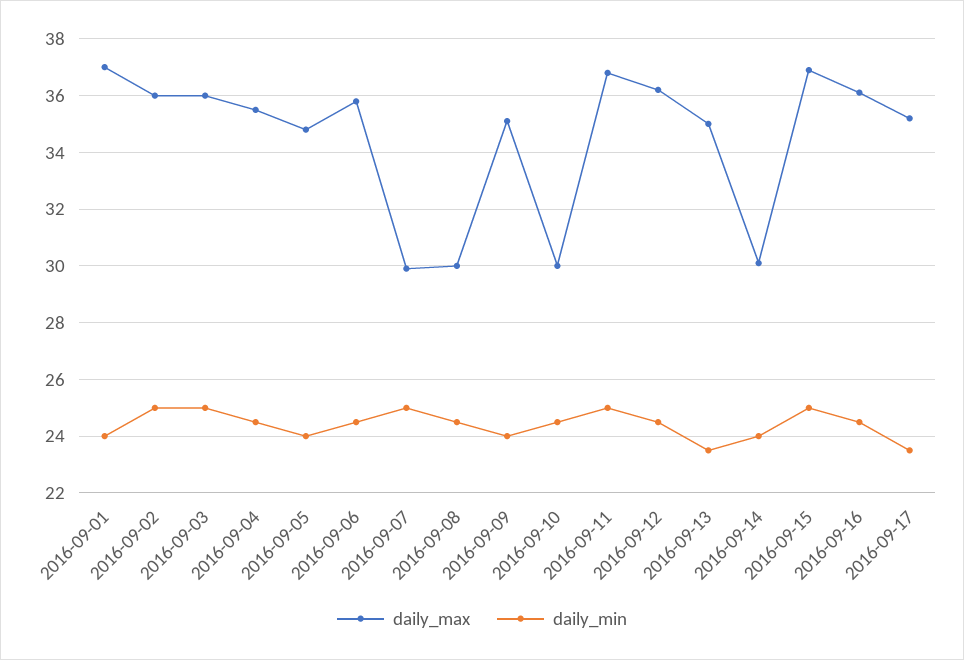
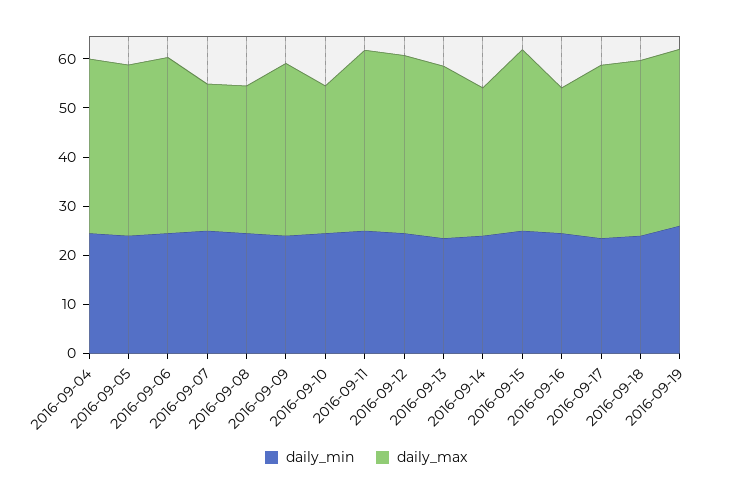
daily_max, 2016-09-01: 37 -> none
daily_min, 2016-09-01: 24 -> none
daily_max, 2016-09-02: 36 -> none
daily_min, 2016-09-02: 25 -> none
daily_max, 2016-09-03: 36 -> none
daily_min, 2016-09-03: 25 -> none
daily_max, 2016-09-16: 36 -> 30
daily_min, 2016-09-18: none -> 24
daily_max, 2016-09-18: none -> 36
daily_min, 2016-09-19: none -> 26
daily_max, 2016-09-19: none -> 36

